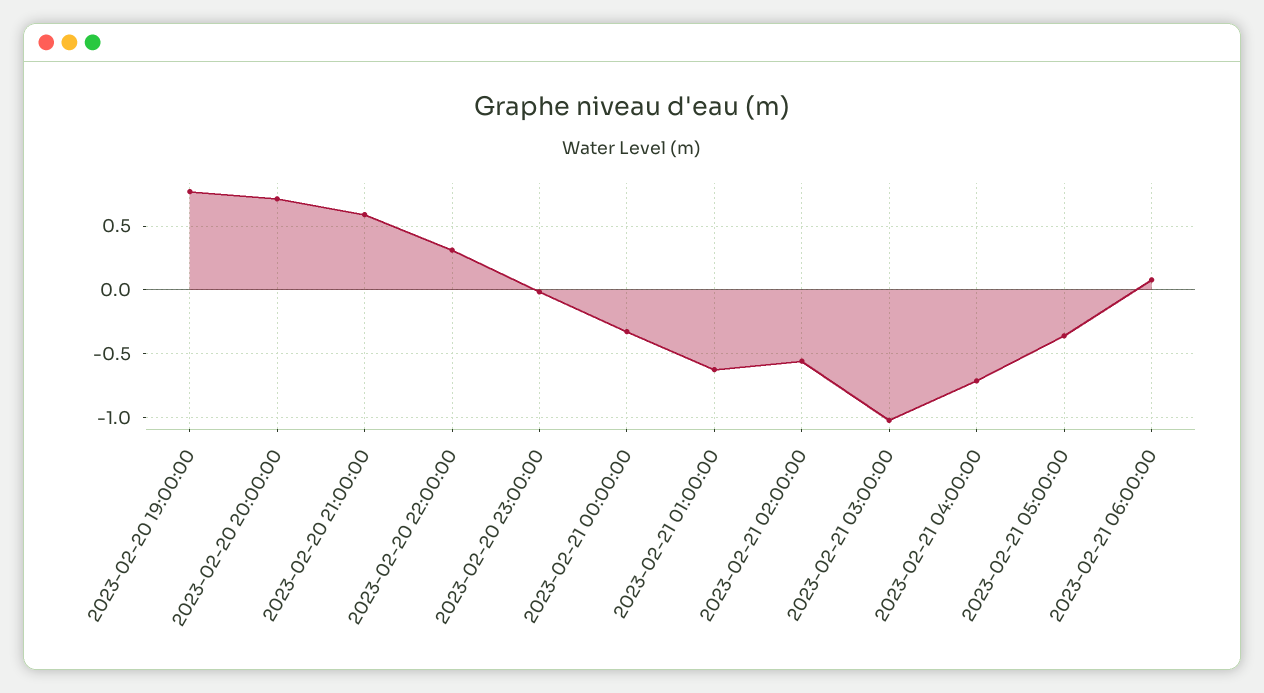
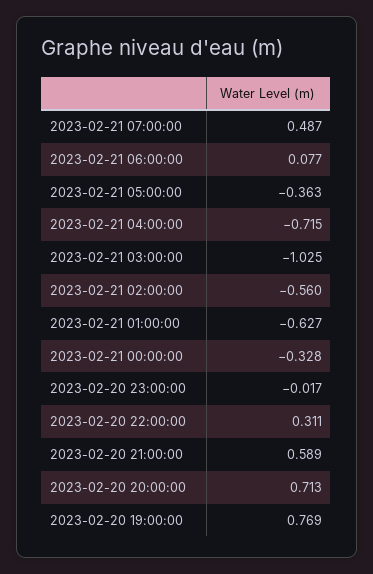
2023-02-21 07:00:00: none -> 0.487

